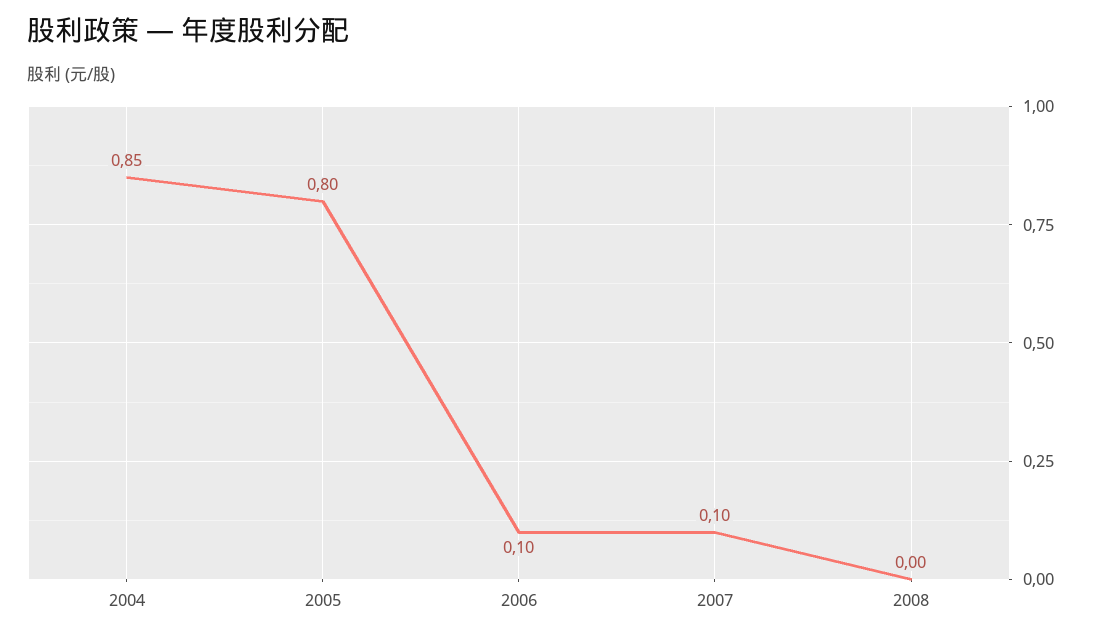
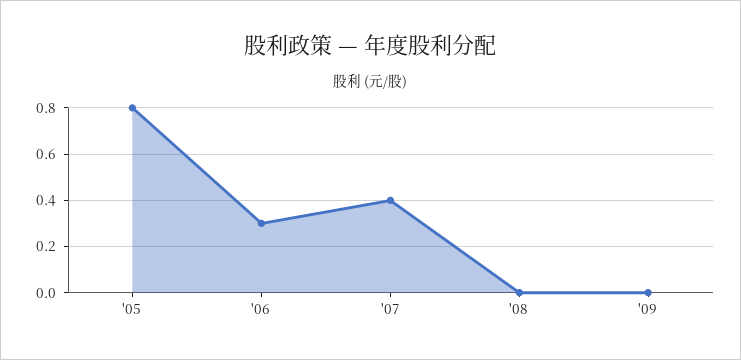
2004: 0.85 -> none
2006: 0.1 -> 0.3
2007: 0.1 -> 0.4
'09: none -> 0

